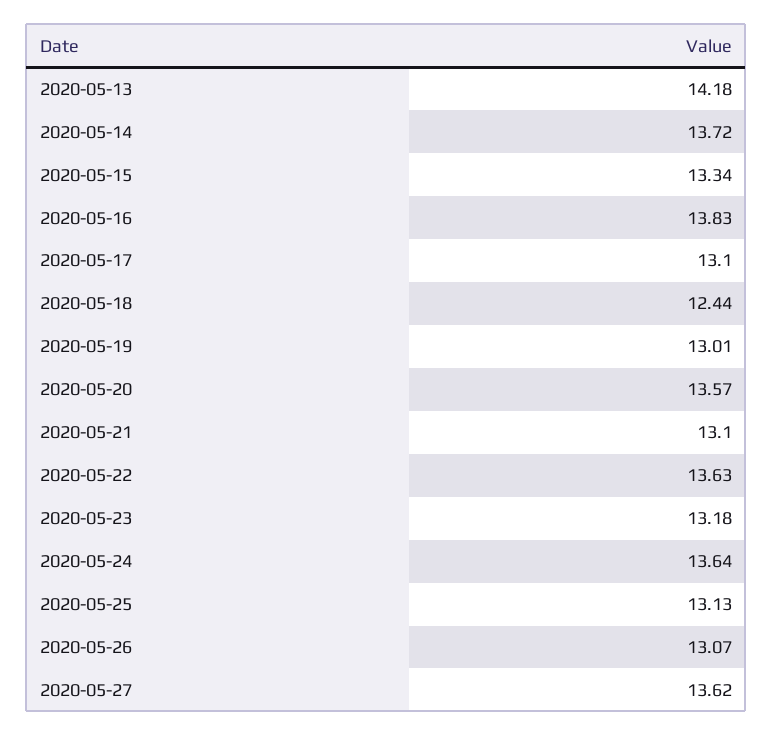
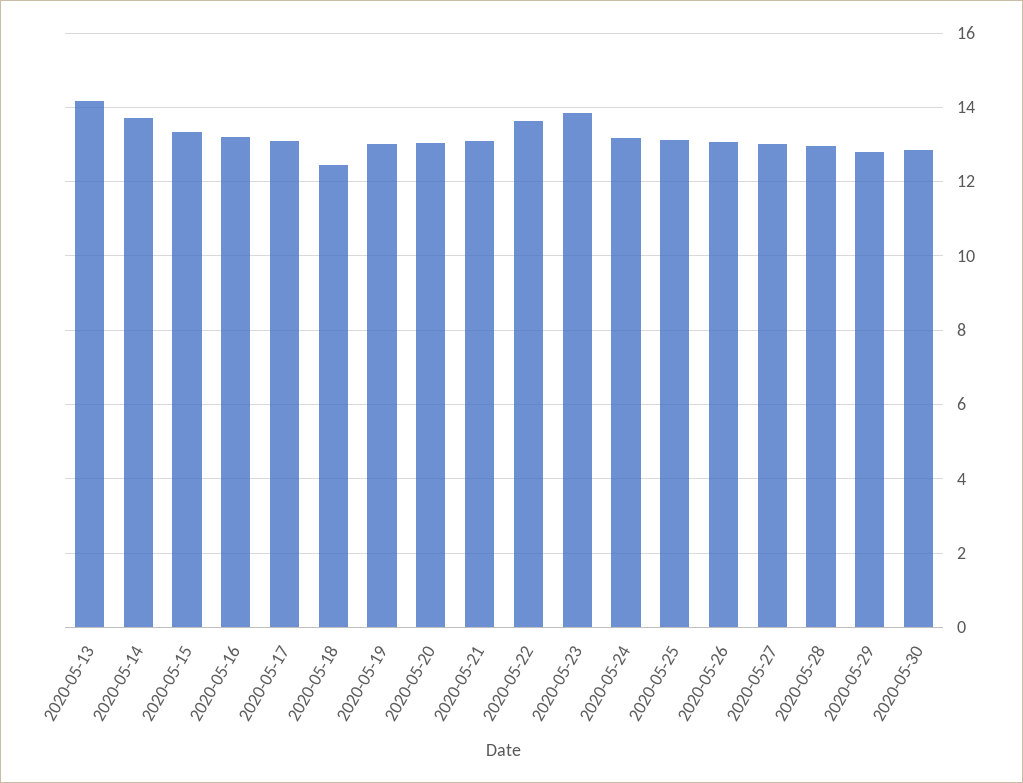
2020-05-16: 13.83 -> 13.2
2020-05-20: 13.57 -> 13
2020-05-23: 13.18 -> 13.8
2020-05-24: 13.64 -> 13.2
2020-05-27: 13.62 -> 13
2020-05-28: none -> 13
2020-05-29: none -> 12.8
2020-05-30: none -> 12.8

